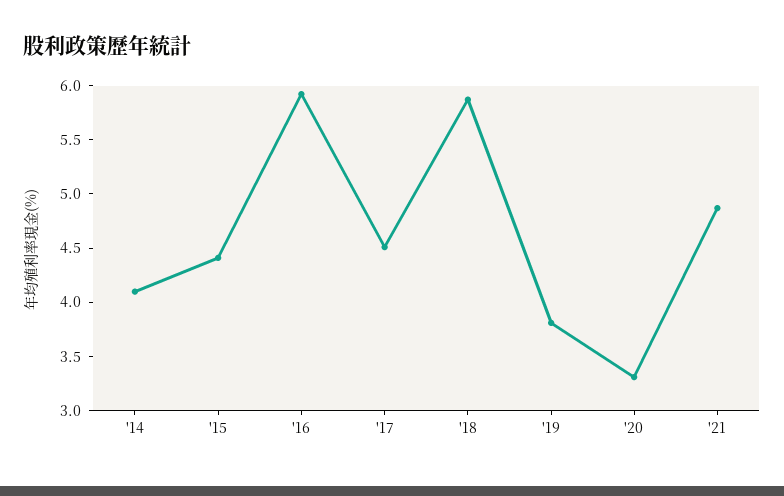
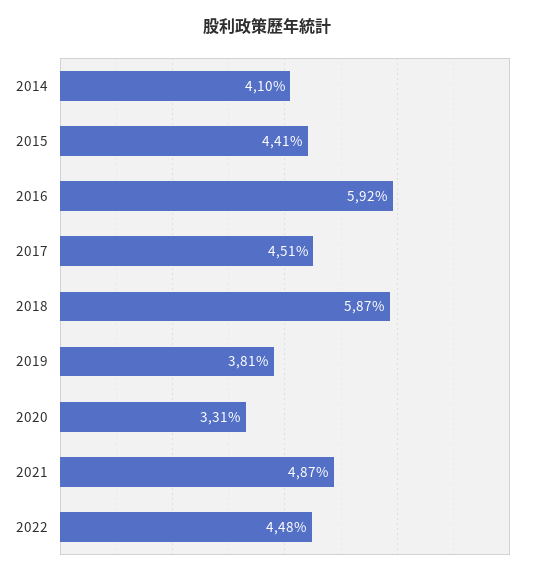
2022: none -> 4.48

